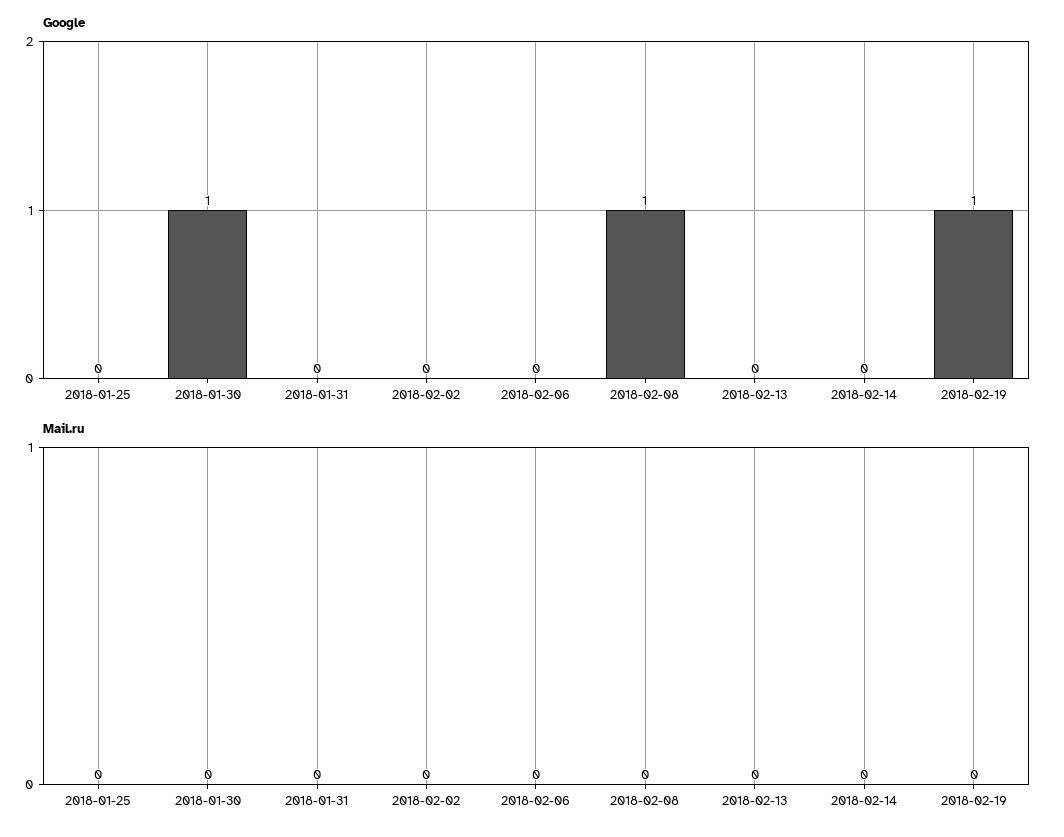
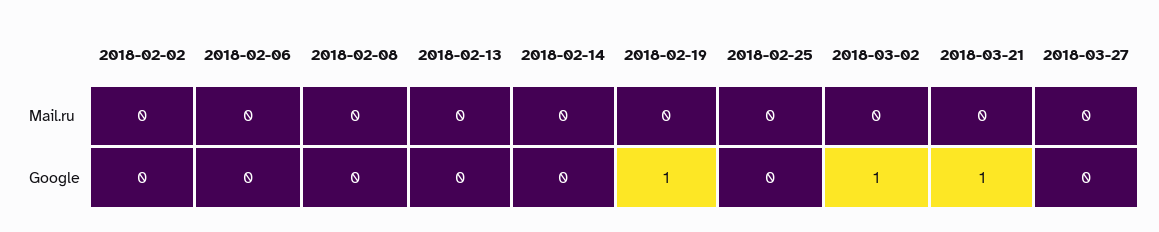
Google, 2018-01-25: 0 -> none
Google, 2018-01-30: 1 -> none
Google, 2018-01-31: 0 -> none
Google, 2018-02-08: 1 -> 0
Mail.ru, 2018-01-25: 0 -> none
Mail.ru, 2018-01-30: 0 -> none
Mail.ru, 2018-01-31: 0 -> none
Mail.ru, 2018-02-25: none -> 0
Mail.ru, 2018-03-02: none -> 0
Mail.ru, 2018-03-21: none -> 0
Mail.ru, 2018-03-27: none -> 0
Google, 2018-02-25: none -> 0
Google, 2018-03-02: none -> 1
Google, 2018-03-21: none -> 1
Google, 2018-03-27: none -> 0

